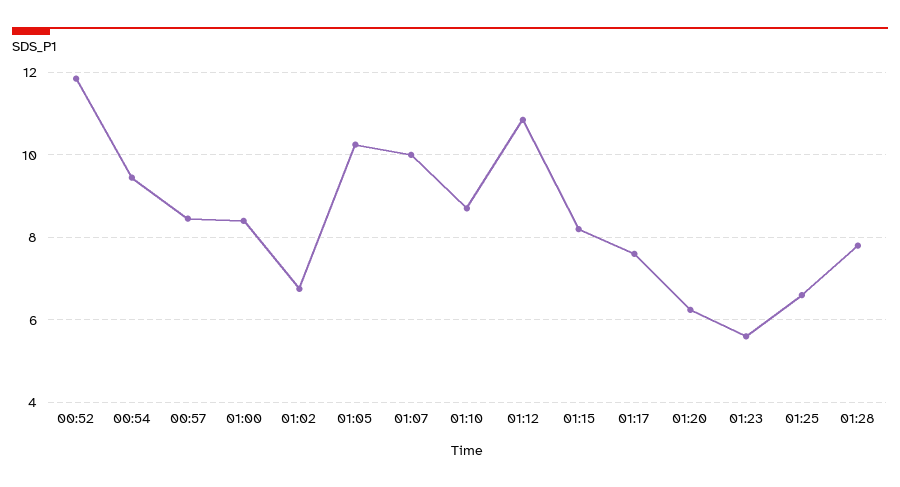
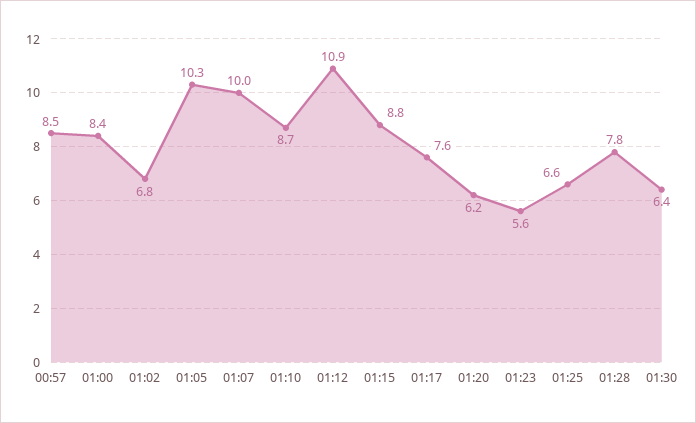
00:52: 11.8 -> none
00:54: 9.4 -> none
01:15: 8.2 -> 8.8
01:30: none -> 6.4

